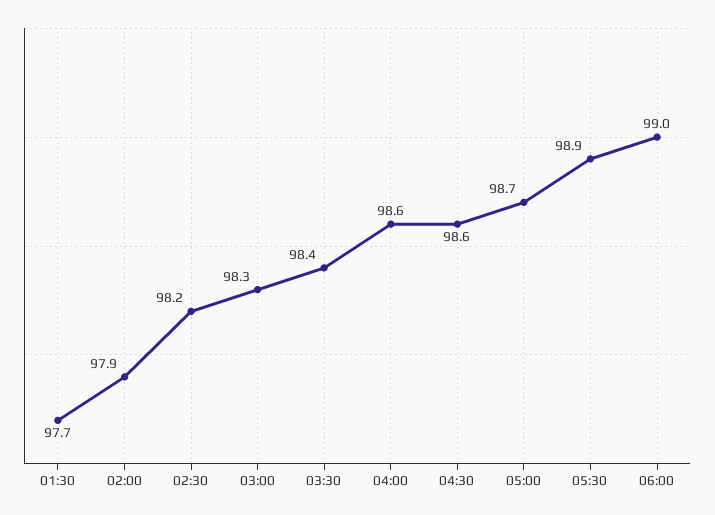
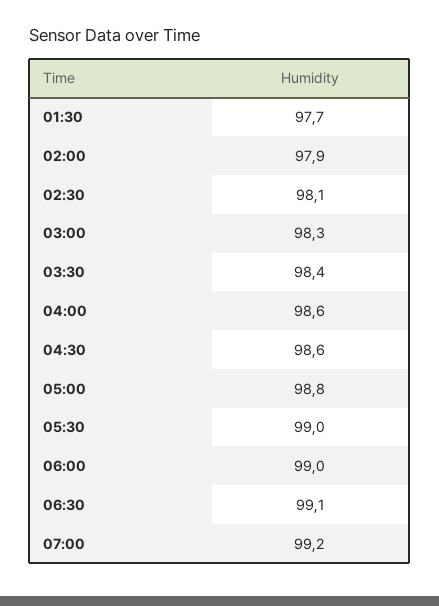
02:30: 98.2 -> 98.1
05:00: 98.7 -> 98.8
05:30: 98.9 -> 99
06:30: none -> 99.1
07:00: none -> 99.2

